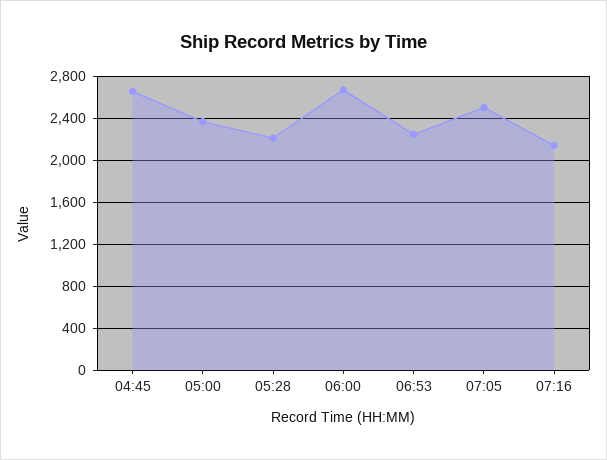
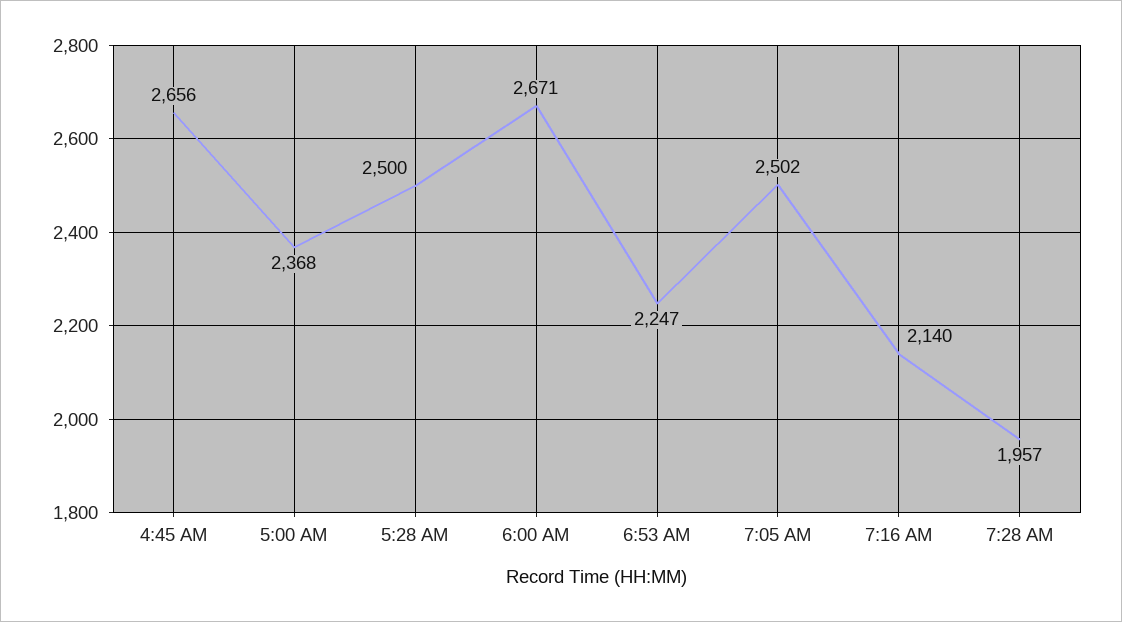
05:28: 2200 -> 2500
7:28 AM: none -> 1957

